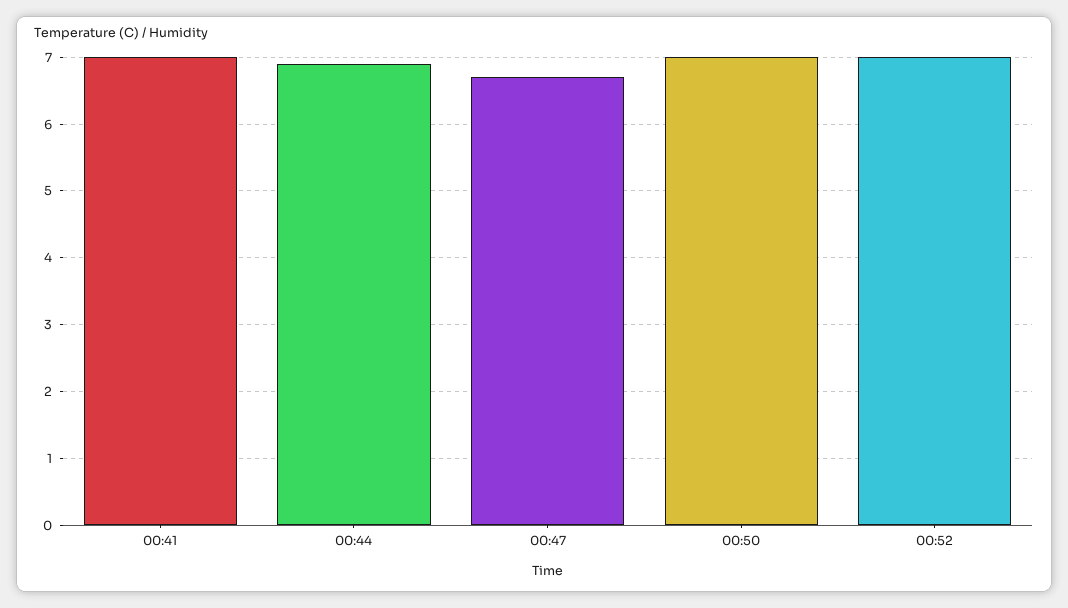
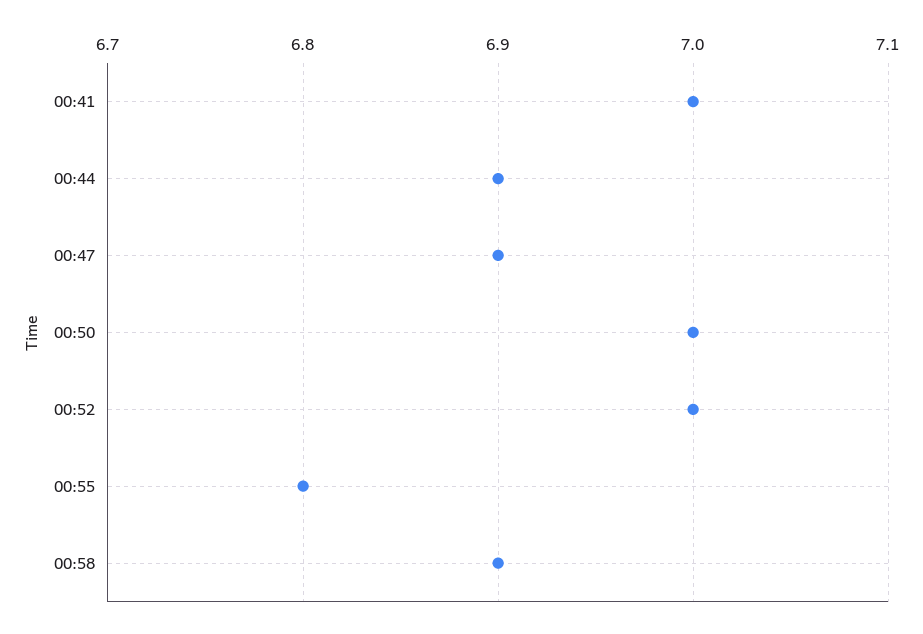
00:47: 6.7 -> 6.9
00:55: none -> 6.8
00:58: none -> 6.9

